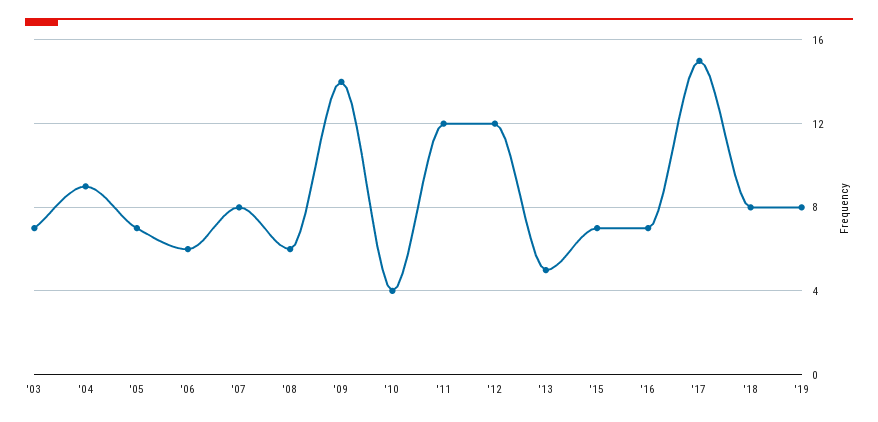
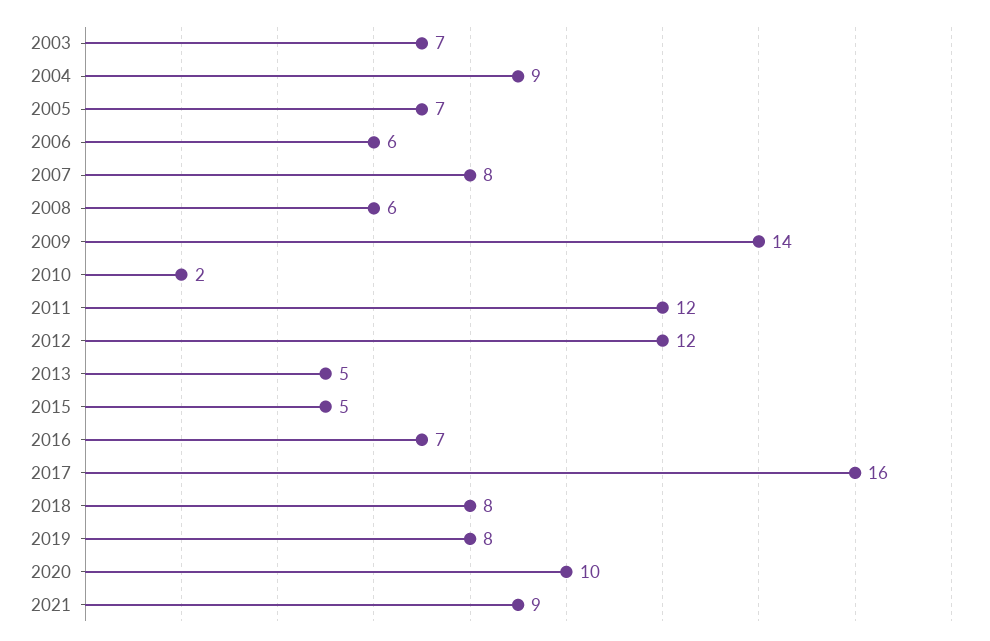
'10: 4 -> 2
'15: 7 -> 5
'17: 15 -> 16
2020: none -> 10
2021: none -> 9

